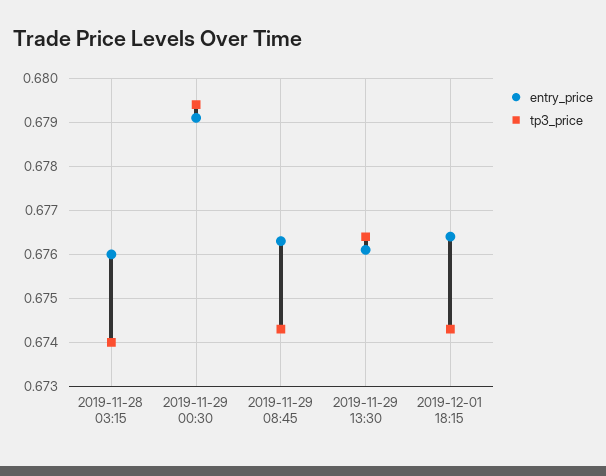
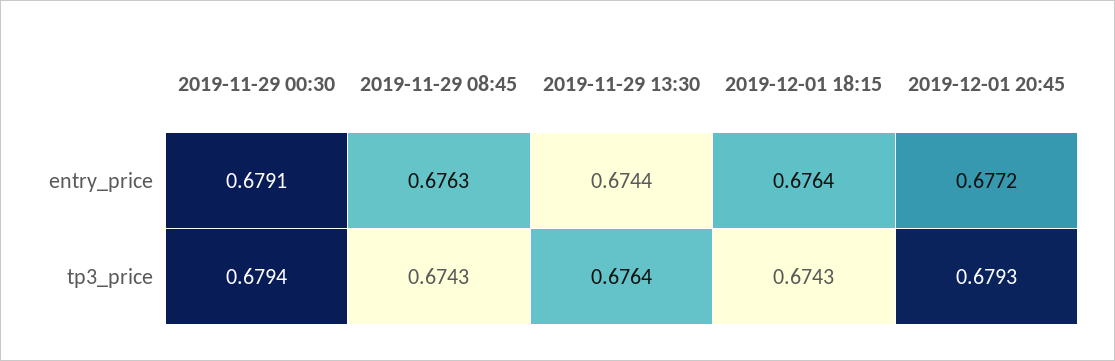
entry_price, 2019-11-28 03:15: 0.676 -> none
tp3_price, 2019-11-28 03:15: 0.674 -> none
entry_price, 2019-11-29 13:30: 0.676 -> 0.6744
entry_price, 2019-12-01 20:45: none -> 0.6772
tp3_price, 2019-12-01 20:45: none -> 0.6793

